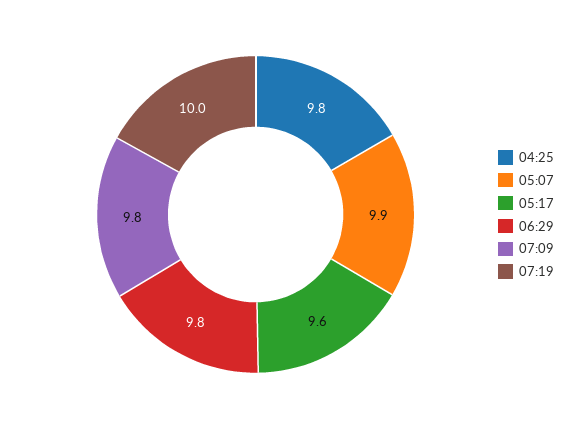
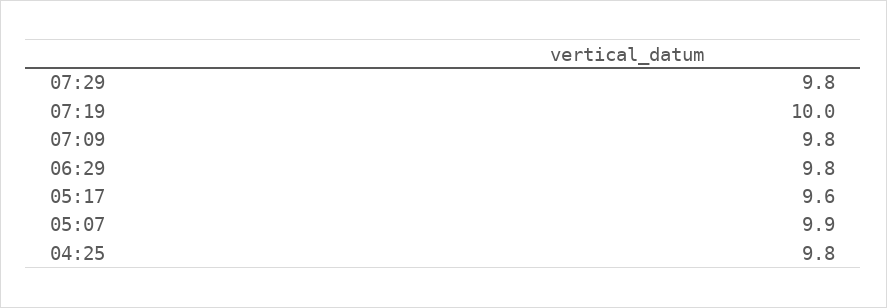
07:29: none -> 9.8

